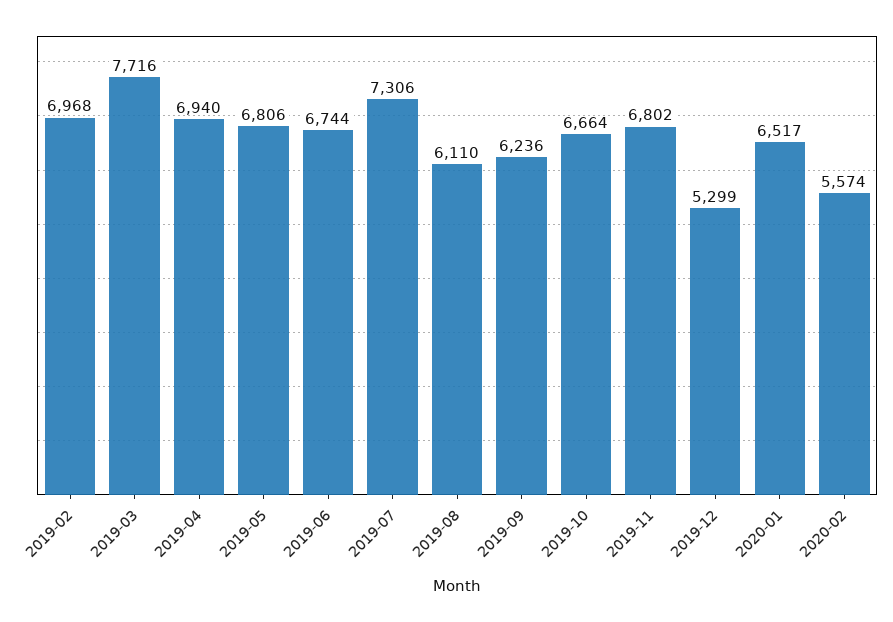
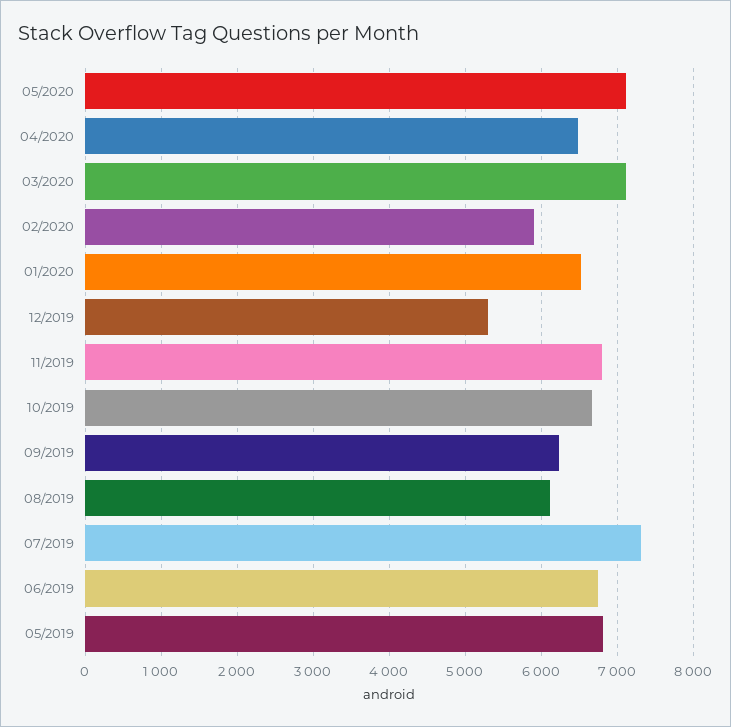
2019-02: 6968 -> none
2019-03: 7716 -> none
2019-04: 6940 -> none
2020-02: 5574 -> 5900
05/2020: none -> 7100
04/2020: none -> 6500
03/2020: none -> 7100

